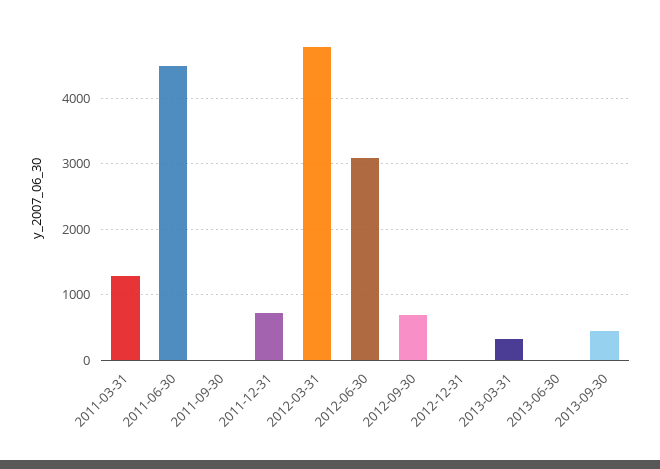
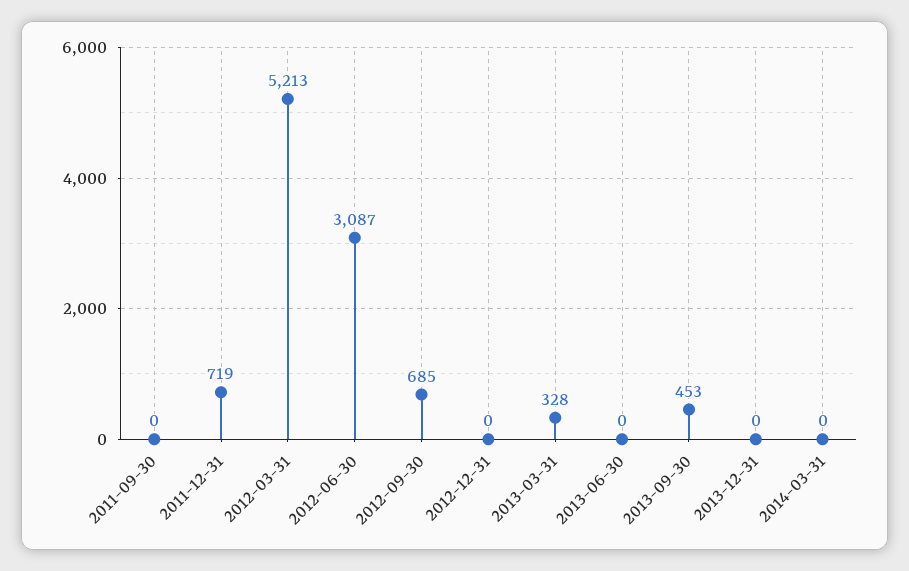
2011-03-31: 1300 -> none
2011-06-30: 4500 -> none
2012-03-31: 4800 -> 5213
2013-12-31: none -> 0
2014-03-31: none -> 0

